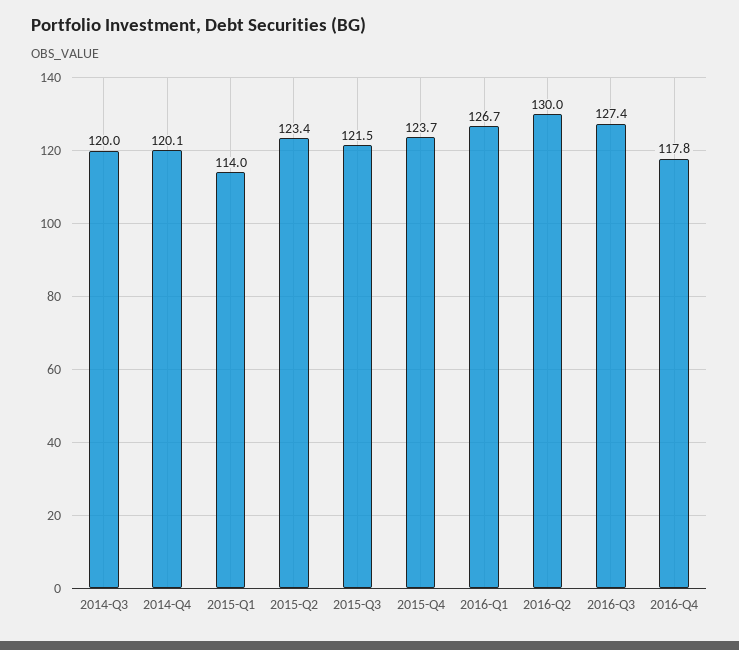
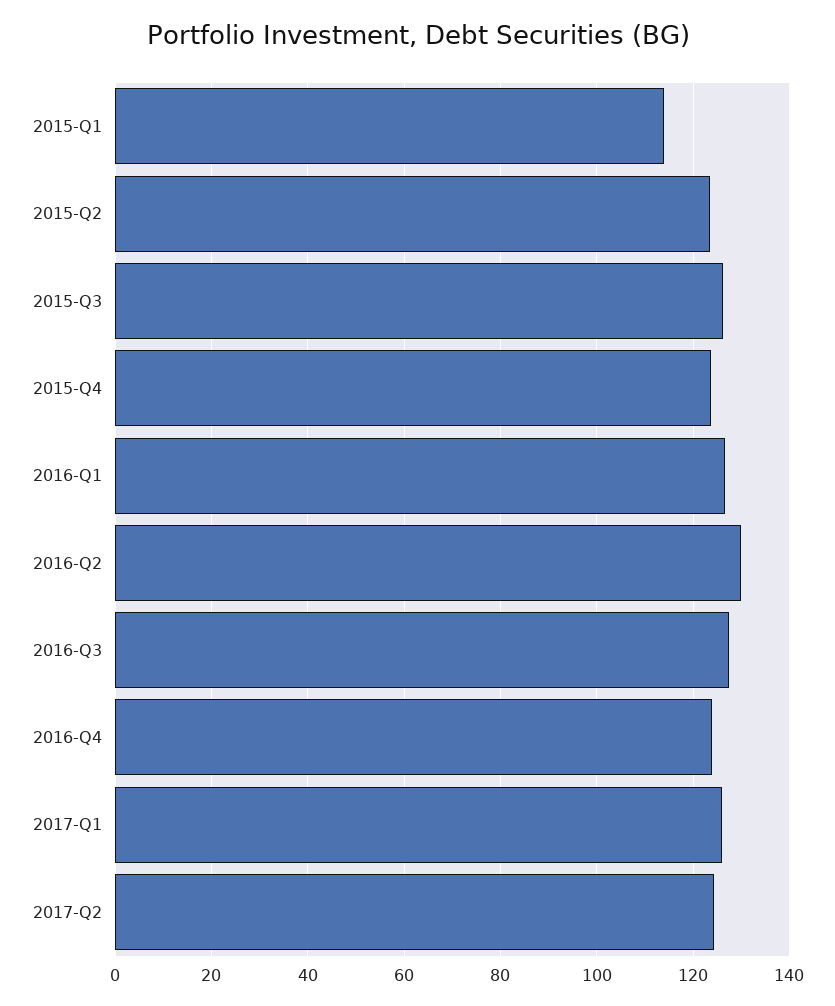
2014-Q3: 120 -> none
2014-Q4: 120.1 -> none
2015-Q3: 121.5 -> 126
2016-Q4: 117.8 -> 124
2017-Q1: none -> 126
2017-Q2: none -> 124

